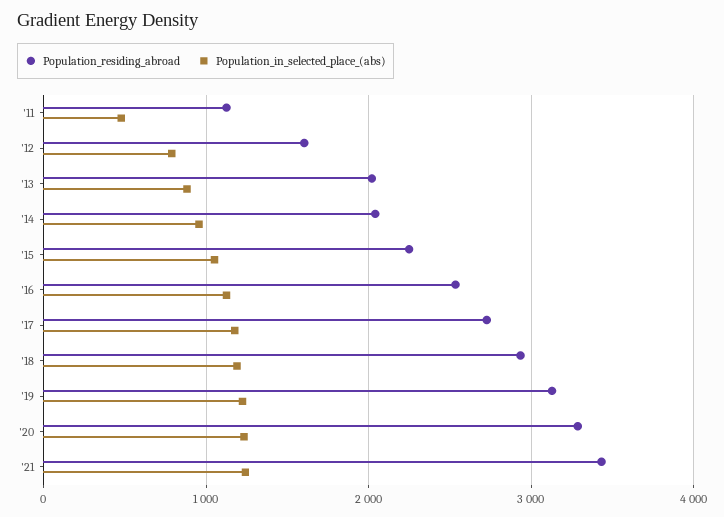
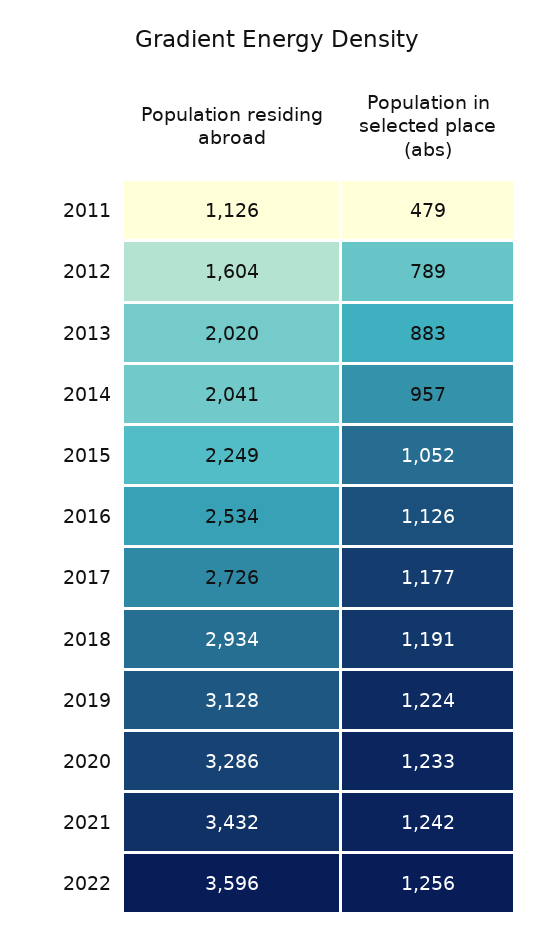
Population_residing_abroad, 2022: none -> 3596
Population_in_selected_place_(abs), 2022: none -> 1256

